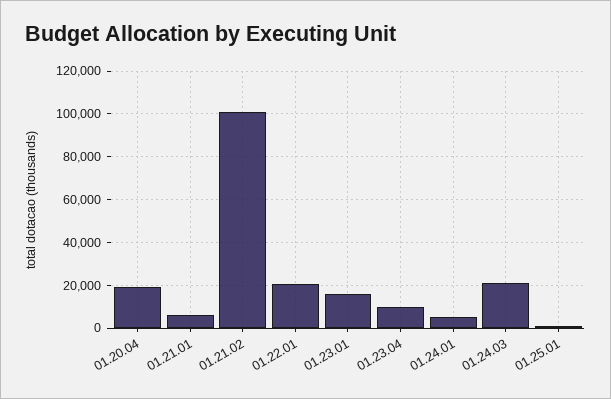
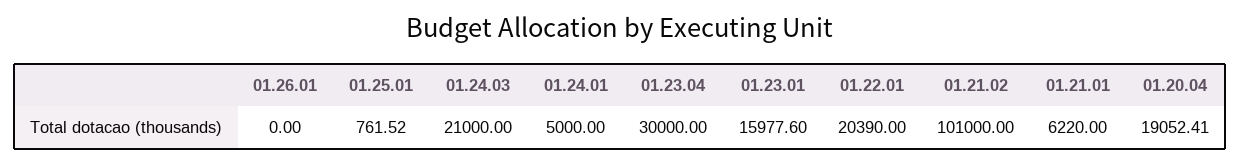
01.23.04: 10000 -> 30000
01.26.01: none -> 0

